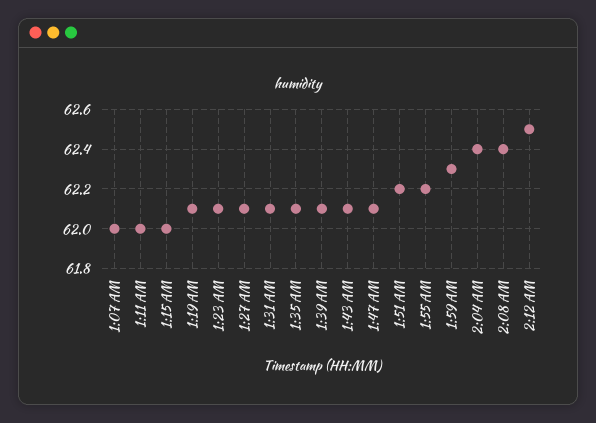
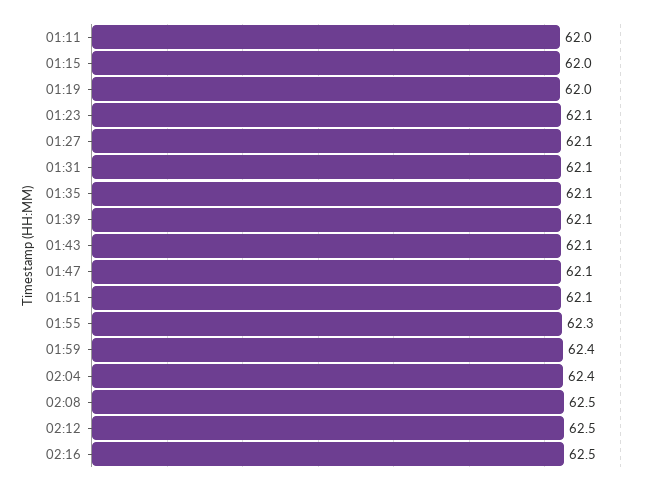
1:07 AM: 62 -> none
1:19 AM: 62.1 -> 62
1:51 AM: 62.2 -> 62.1
1:55 AM: 62.2 -> 62.3
1:59 AM: 62.3 -> 62.4
2:08 AM: 62.4 -> 62.5
02:16: none -> 62.5

